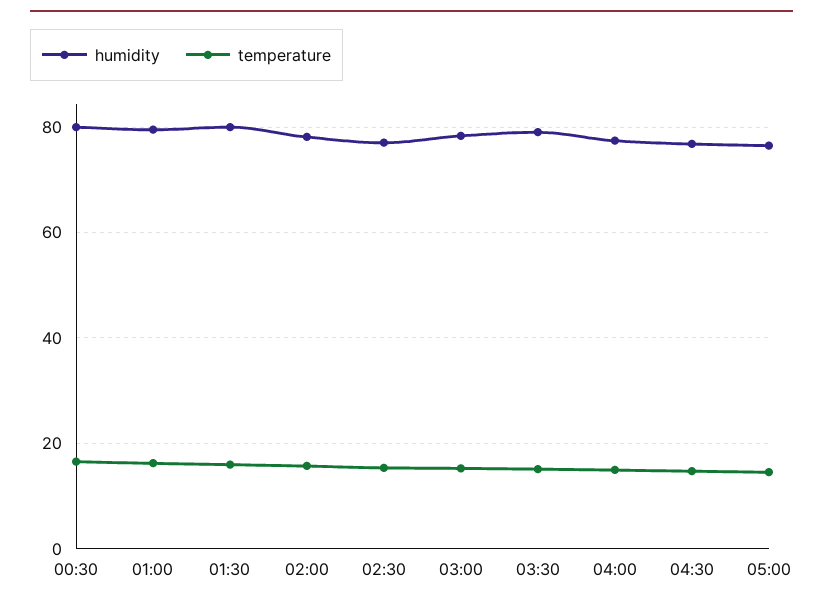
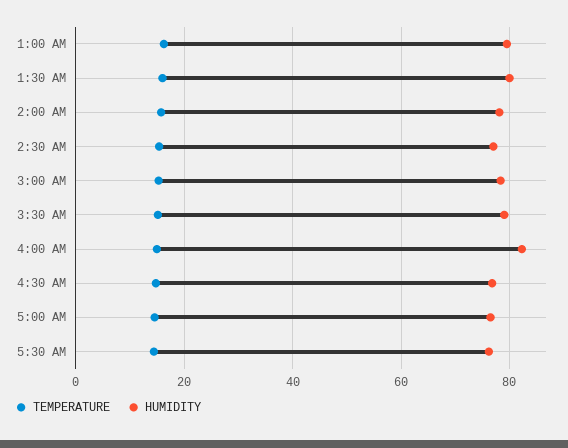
humidity, 00:30: 80 -> none
temperature, 00:30: 16 -> none
humidity, 04:00: 78 -> 82
temperature, 5:30 AM: none -> 14
humidity, 5:30 AM: none -> 76

